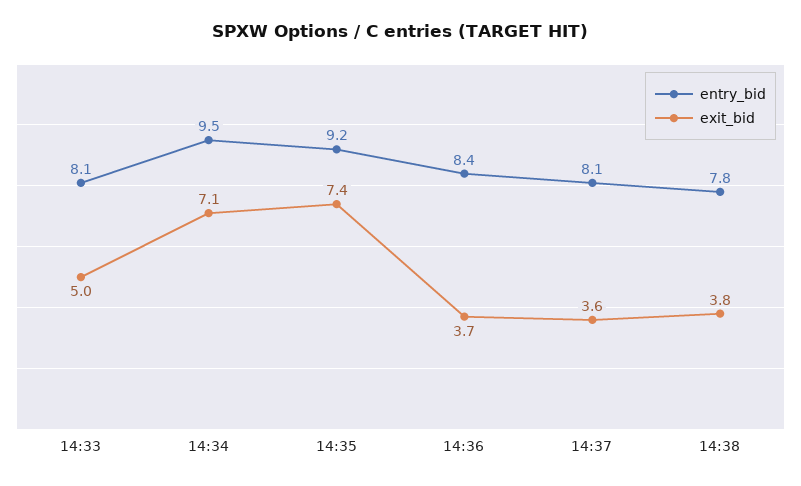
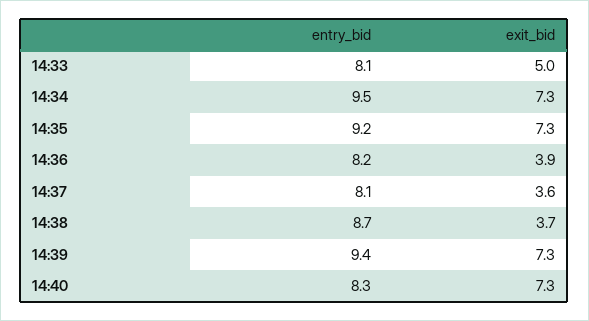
exit_bid, 14:34: 7.1 -> 7.3
exit_bid, 14:35: 7.4 -> 7.3
entry_bid, 14:36: 8.4 -> 8.2
exit_bid, 14:36: 3.7 -> 3.9
entry_bid, 14:38: 7.8 -> 8.7
exit_bid, 14:38: 3.8 -> 3.7
entry_bid, 14:39: none -> 9.4
exit_bid, 14:39: none -> 7.3
entry_bid, 14:40: none -> 8.3
exit_bid, 14:40: none -> 7.3

